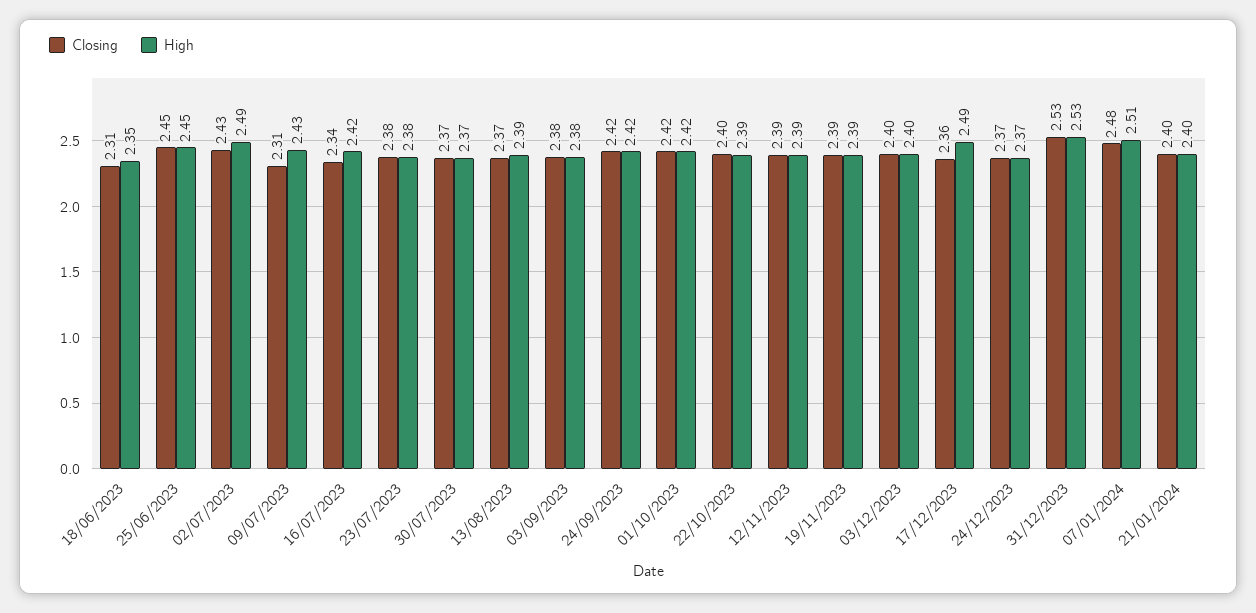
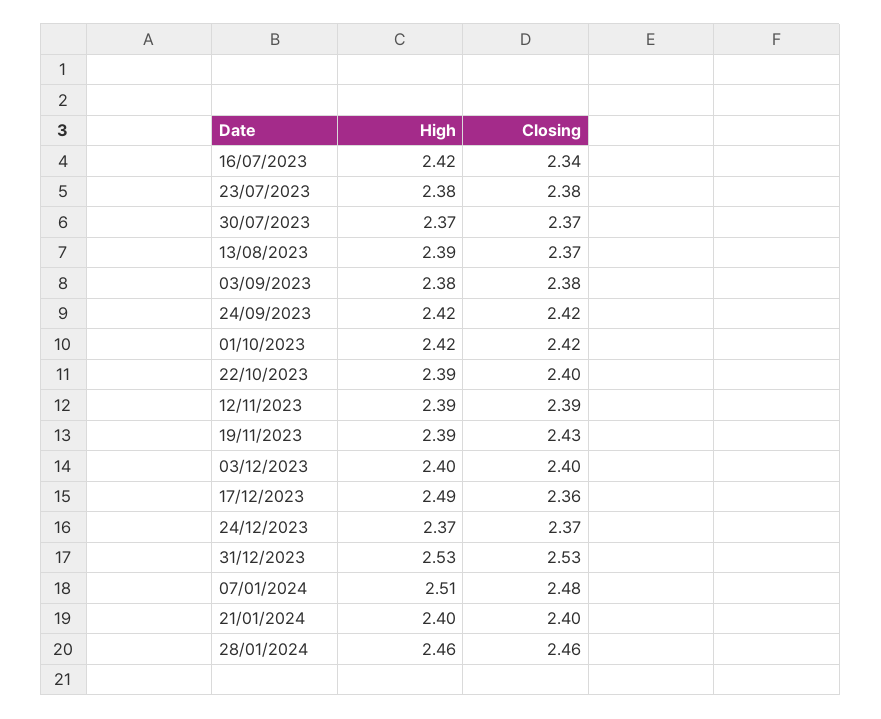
Closing, 18/06/2023: 2.31 -> none
High, 18/06/2023: 2.35 -> none
Closing, 25/06/2023: 2.45 -> none
High, 25/06/2023: 2.45 -> none
Closing, 02/07/2023: 2.43 -> none
High, 02/07/2023: 2.49 -> none
Closing, 09/07/2023: 2.31 -> none
High, 09/07/2023: 2.43 -> none
Closing, 19/11/2023: 2.39 -> 2.43
High, 28/01/2024: none -> 2.46
Closing, 28/01/2024: none -> 2.46

